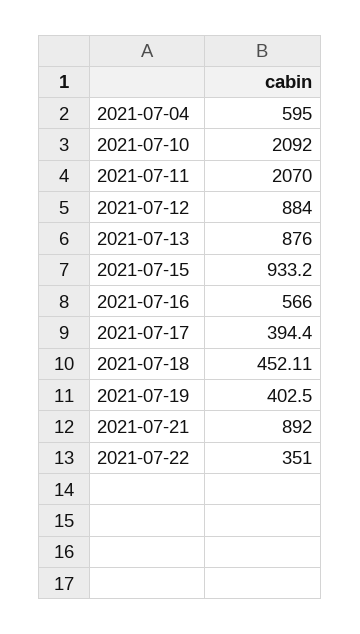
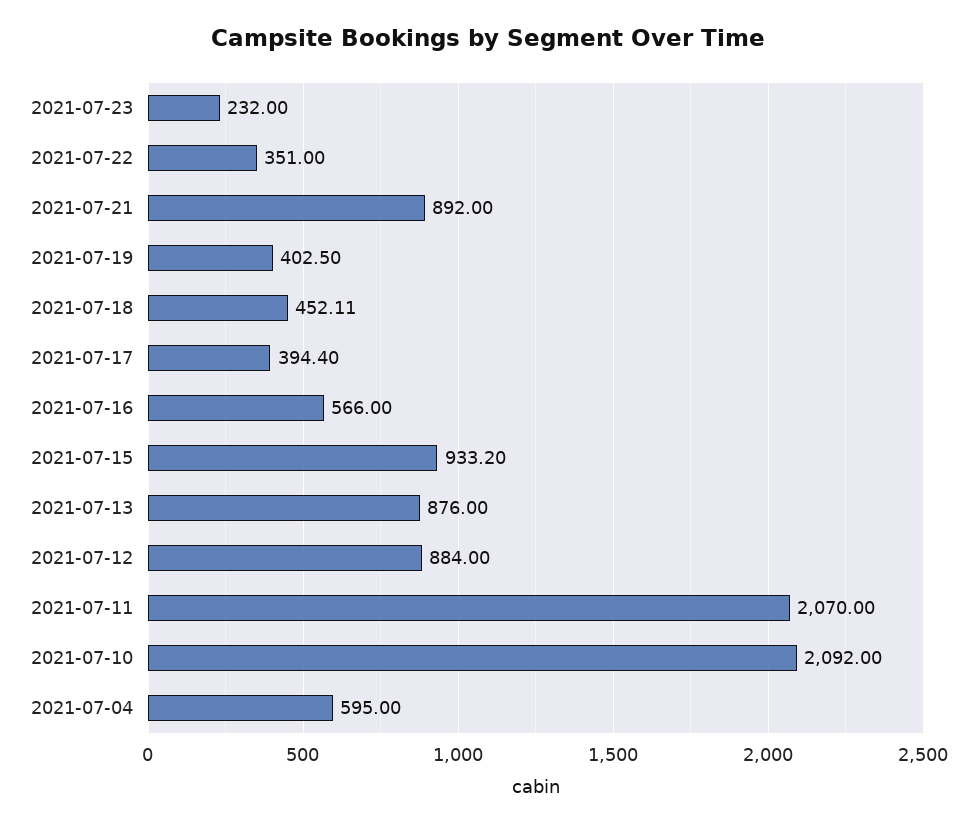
2021-07-23: none -> 232

